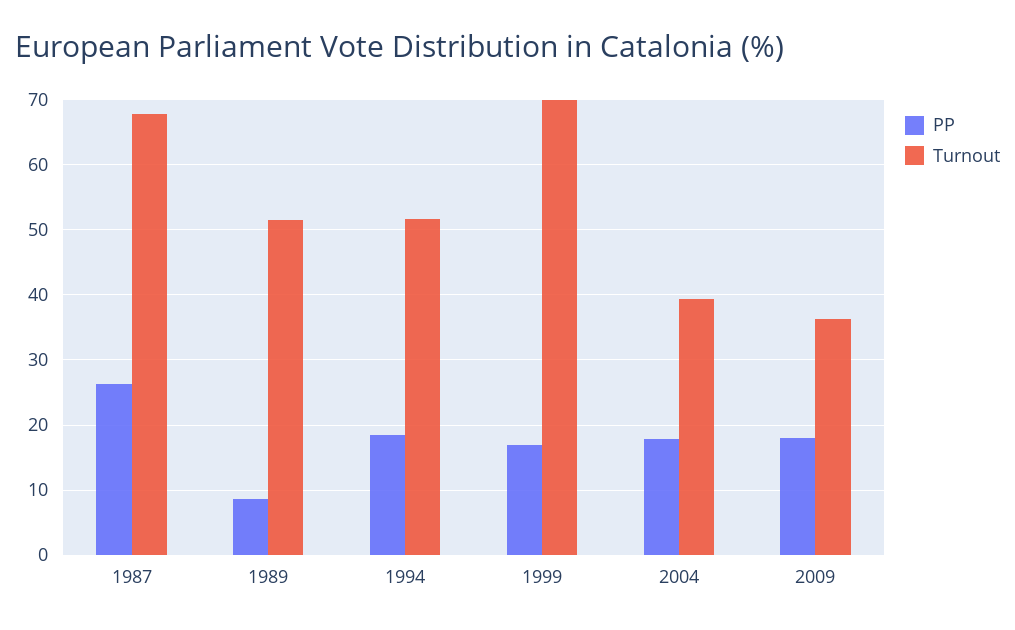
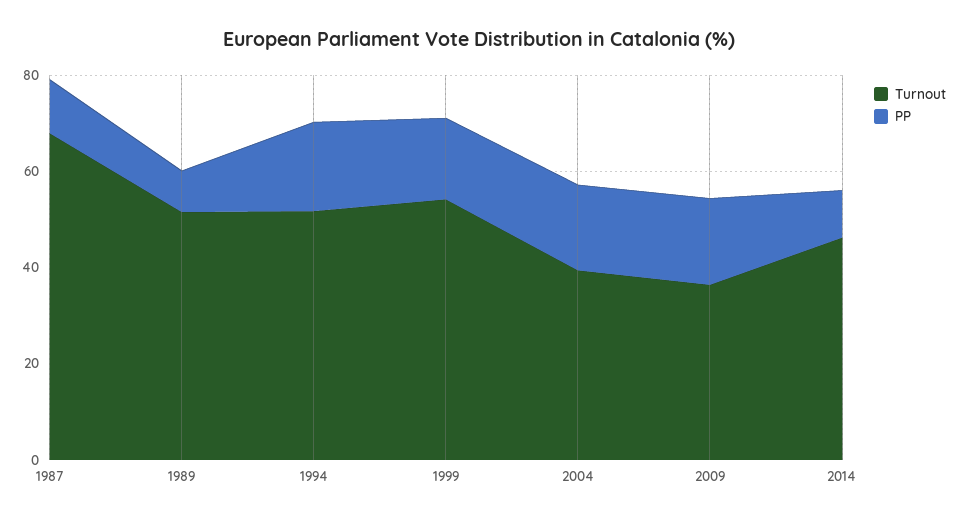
PP, 1987: 26 -> 10
Turnout, 1999: 70 -> 55
Turnout, 2014: none -> 45
PP, 2014: none -> 10

